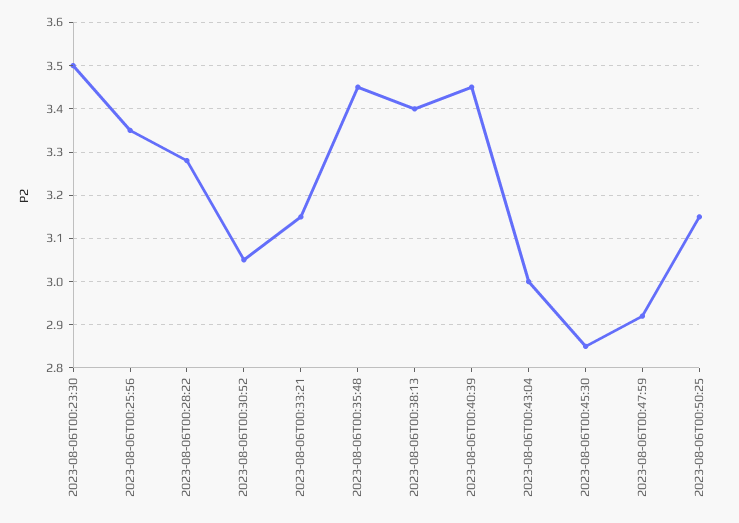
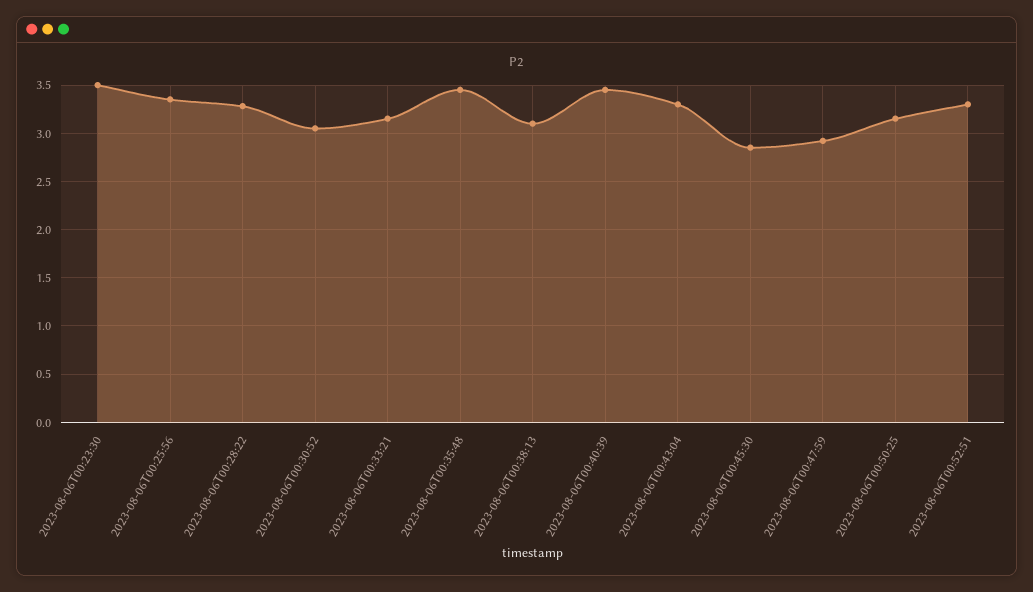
2023-08-06T00:38:13: 3.4 -> 3.1
2023-08-06T00:43:04: 3 -> 3.3
2023-08-06T00:52:51: none -> 3.3

